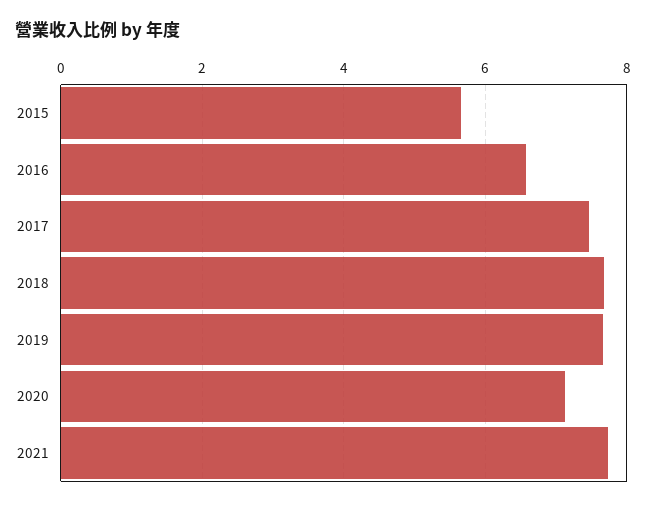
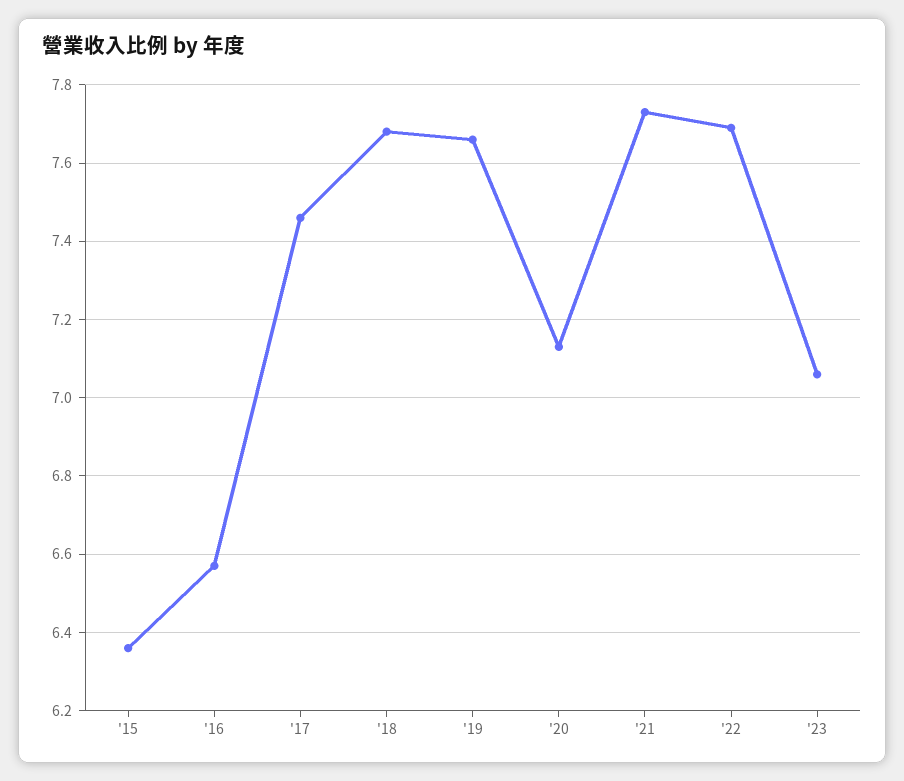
2015: 5.6 -> 6.35
'22: none -> 7.7
'23: none -> 7.05

